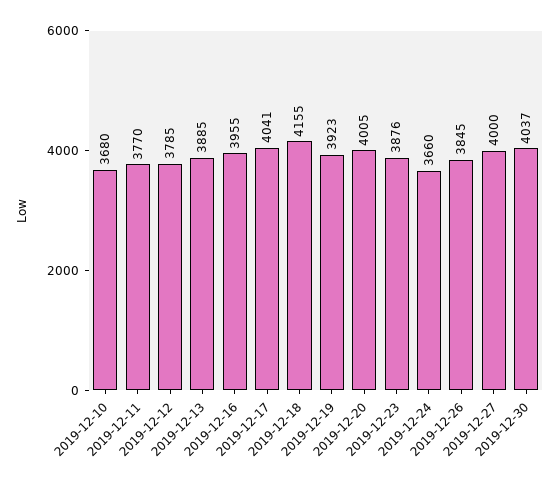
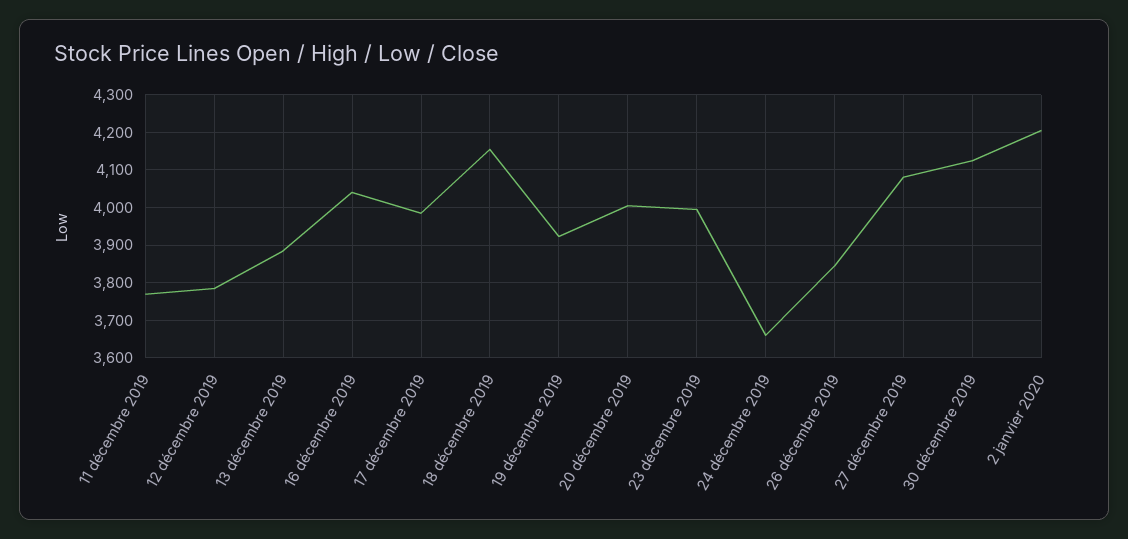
2019-12-10: 3680 -> none
2019-12-16: 3955 -> 4040
2019-12-17: 4041 -> 3980
2019-12-23: 3876 -> 4000
2019-12-27: 4000 -> 4080
2019-12-30: 4037 -> 4120
2 janvier 2020: none -> 4200

